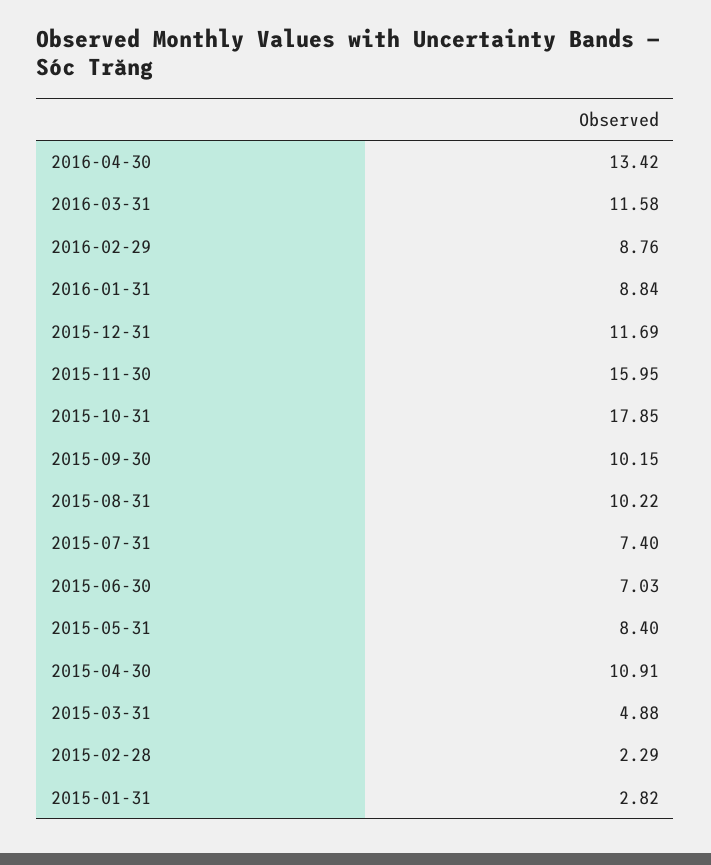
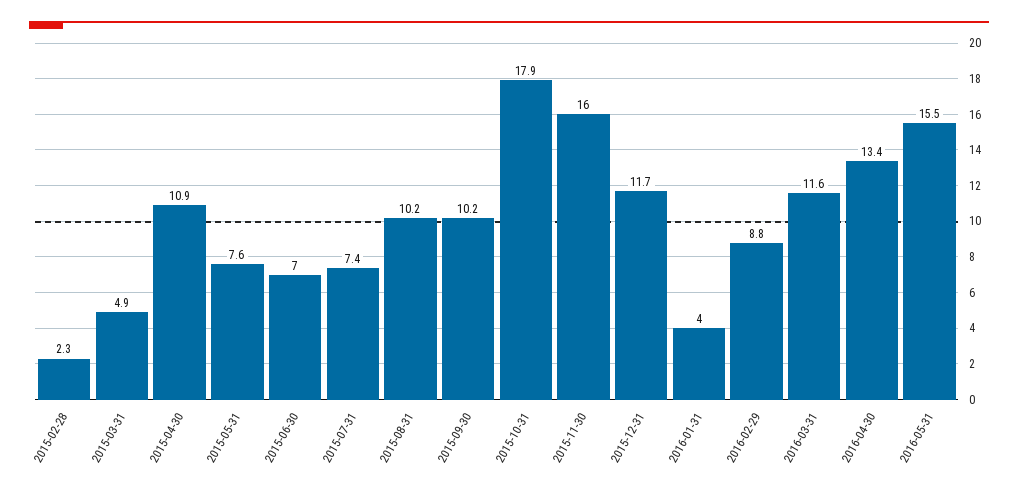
2016-01-31: 8.84 -> 4
2015-05-31: 8.4 -> 7.6
2015-01-31: 2.82 -> none
2016-05-31: none -> 15.5

